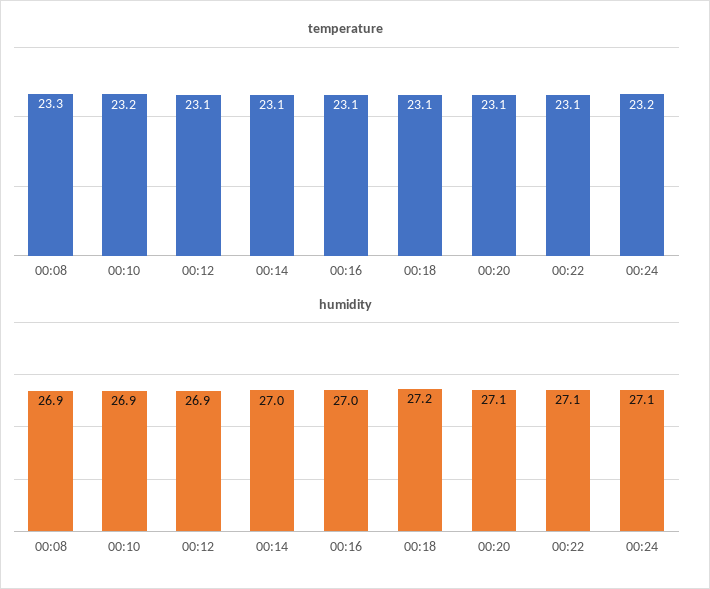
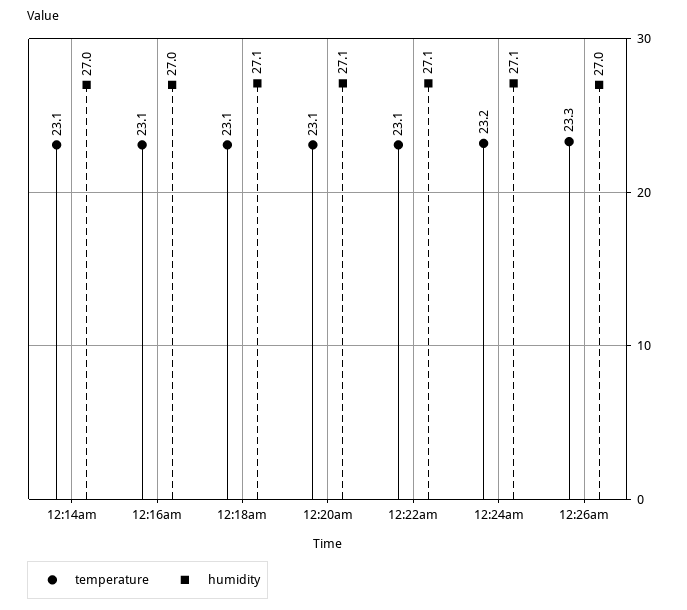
temperature, 00:08: 23.3 -> none
temperature, 00:10: 23.2 -> none
temperature, 00:12: 23.1 -> none
humidity, 00:08: 26.9 -> none
humidity, 00:10: 26.9 -> none
humidity, 00:12: 26.9 -> none
humidity, 00:18: 27.2 -> 27.1
temperature, 12:26am: none -> 23.3
humidity, 12:26am: none -> 27

